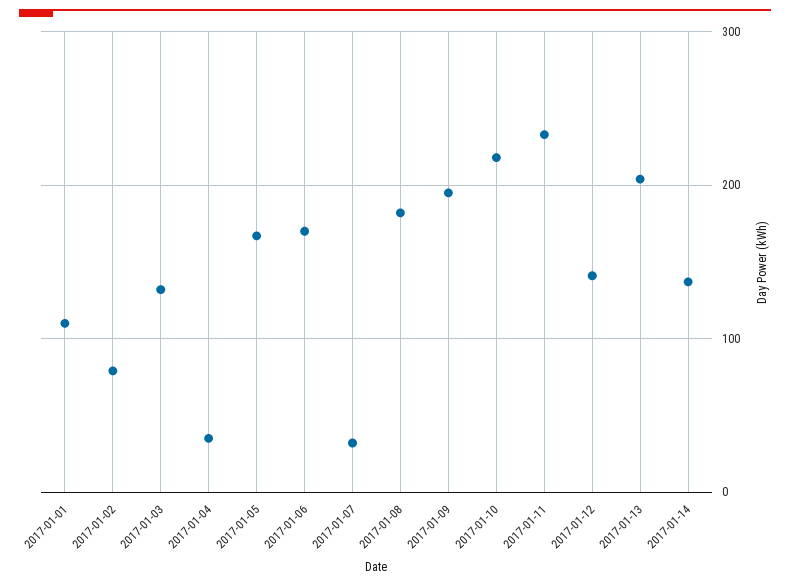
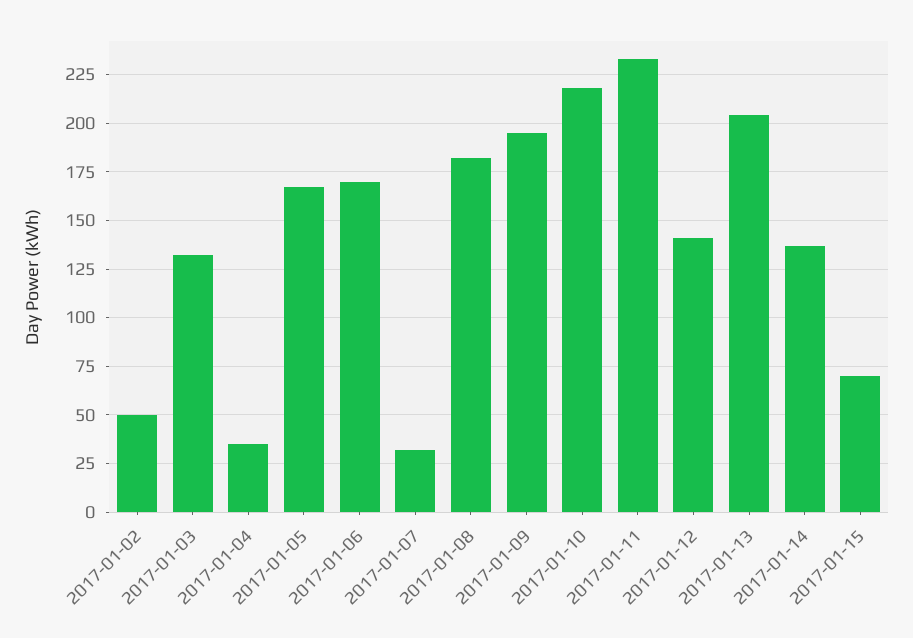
2017-01-01: 110 -> none
2017-01-02: 80 -> 50
2017-01-15: none -> 70

